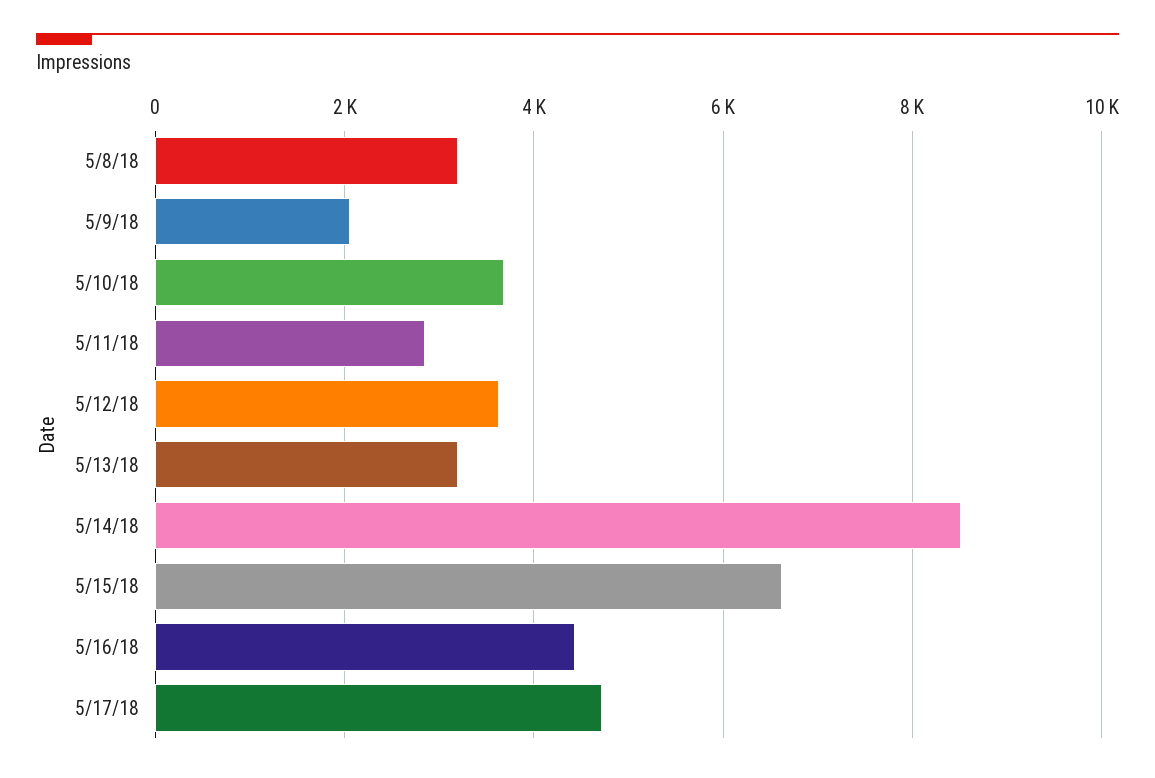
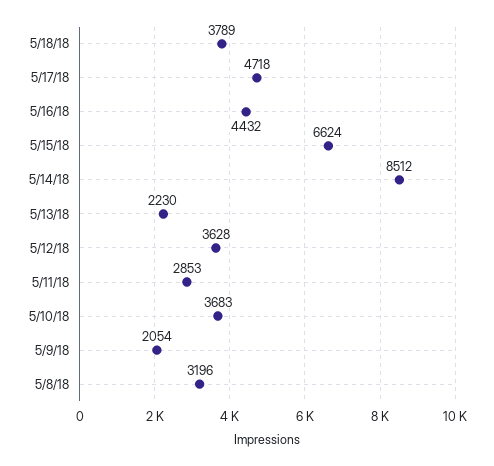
5/13/18: 3200 -> 2230
5/18/18: none -> 3789

